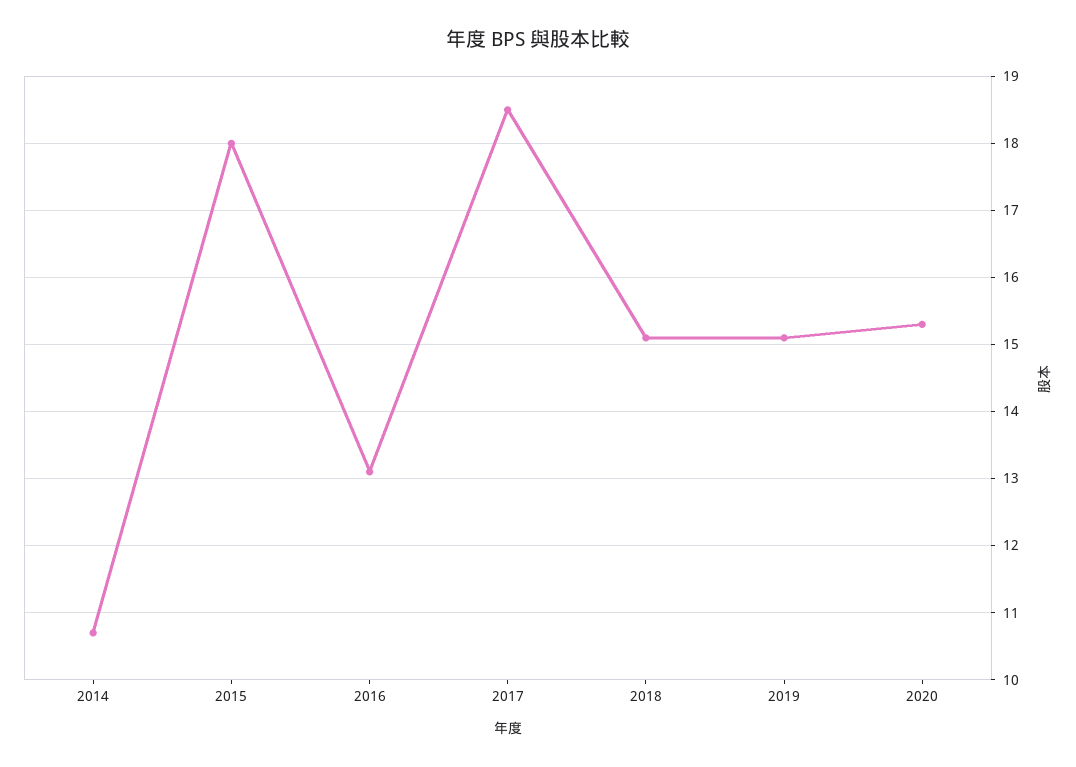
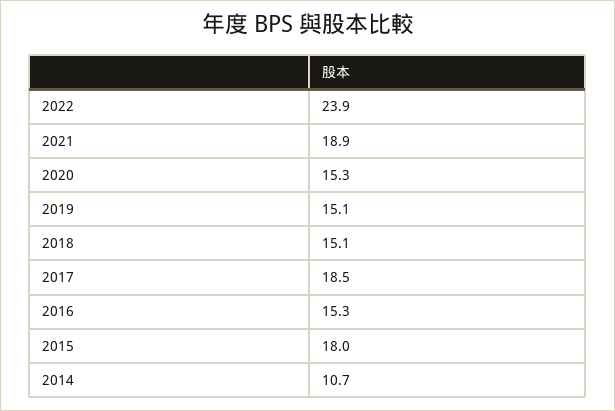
2016: 13.1 -> 15.3
2022: none -> 23.9
2021: none -> 18.9

